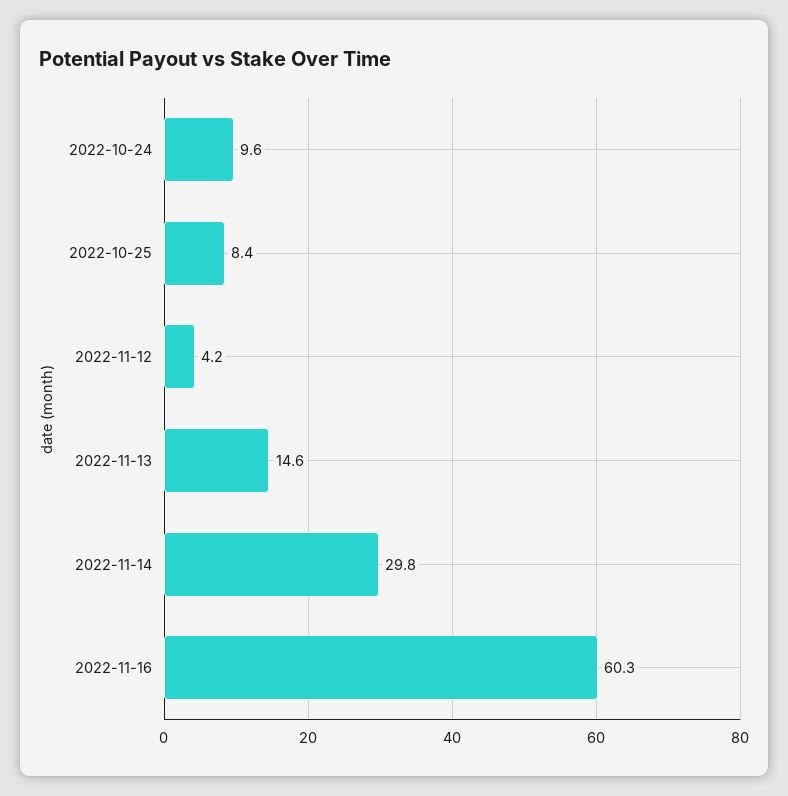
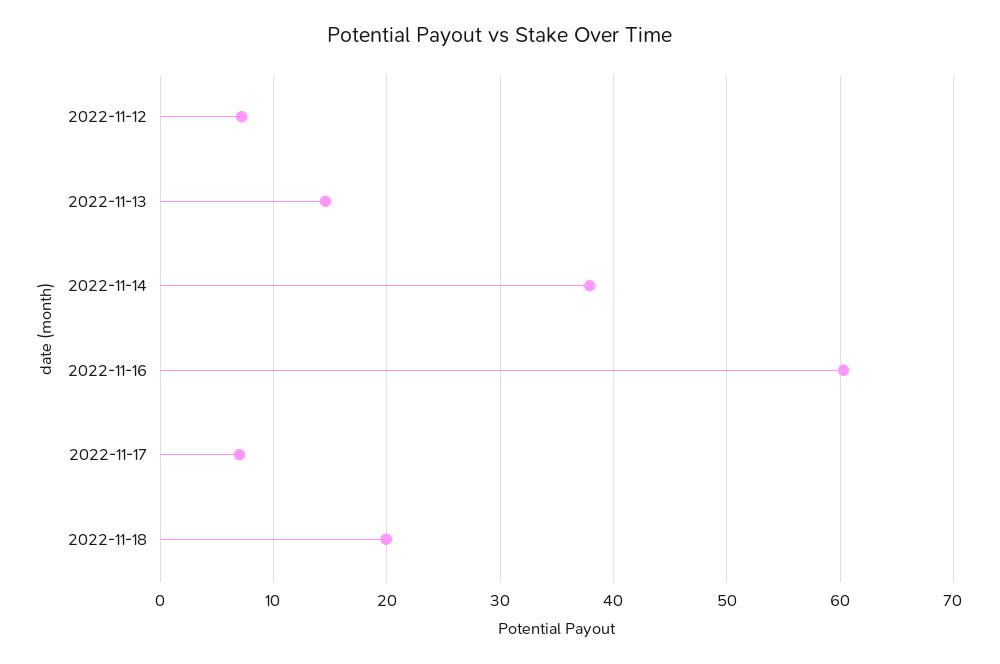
2022-10-24: 9.6 -> none
2022-10-25: 8.4 -> none
2022-11-12: 4.2 -> 7
2022-11-14: 29.8 -> 38
2022-11-17: none -> 7
2022-11-18: none -> 20

